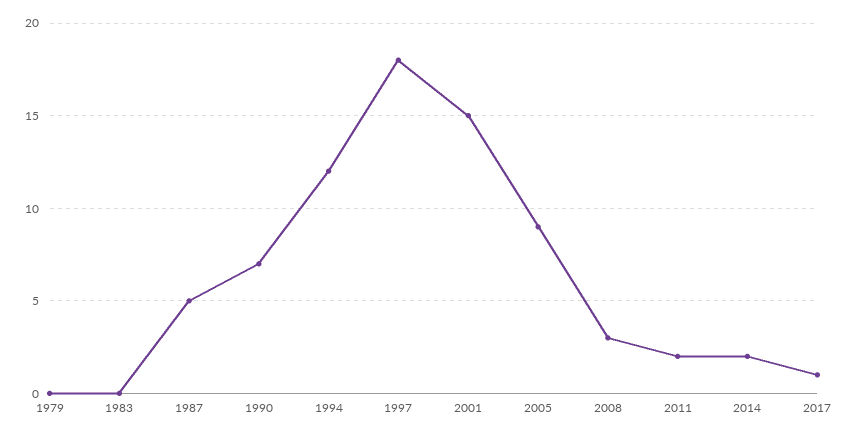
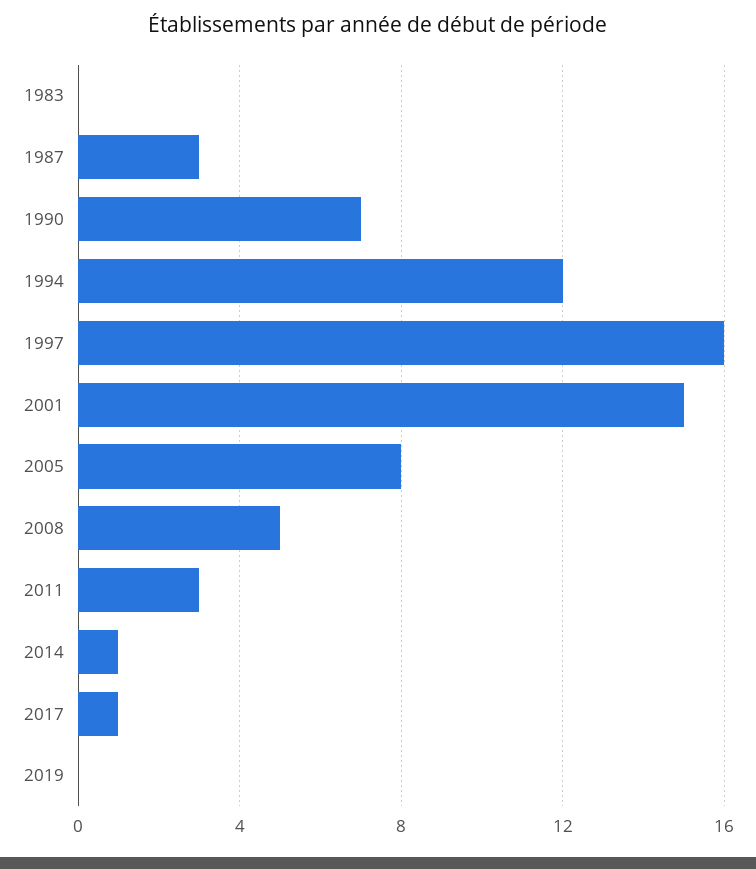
1979: 0 -> none
1987: 5 -> 3
1997: 18 -> 16
2005: 9 -> 8
2008: 3 -> 5
2011: 2 -> 3
2014: 2 -> 1
2019: none -> 0

